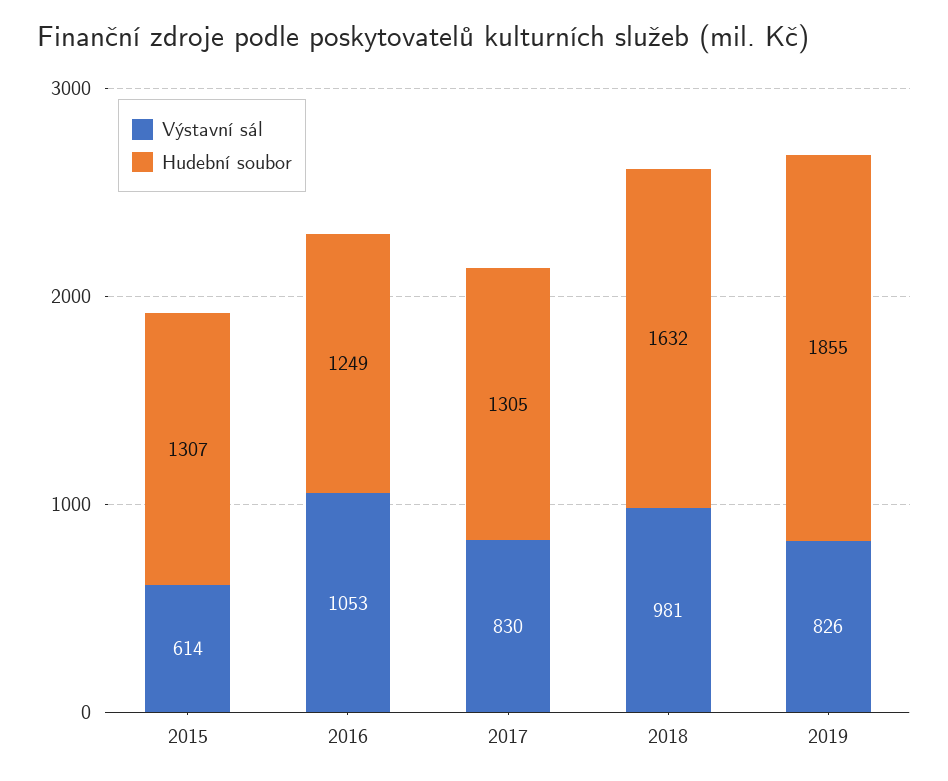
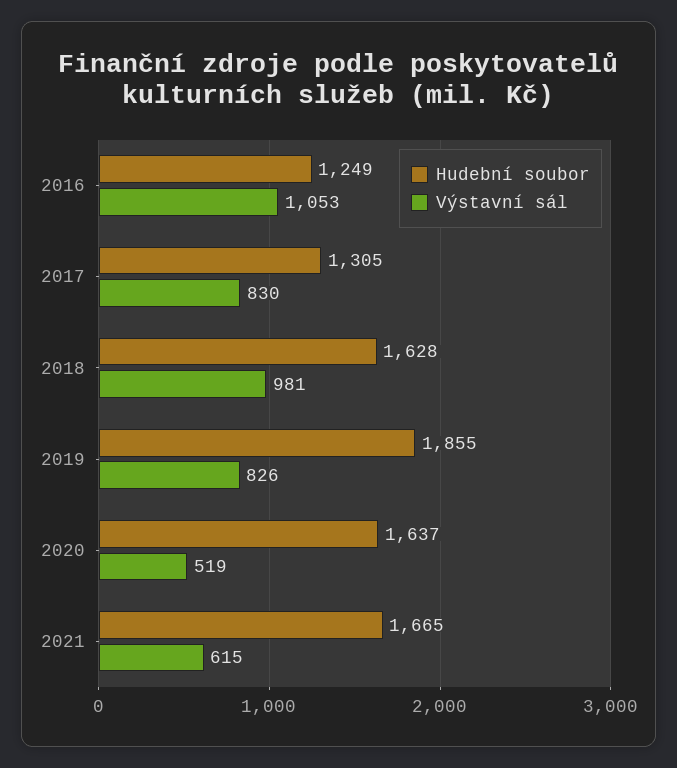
Výstavní sál, 2015: 614 -> none
Hudební soubor, 2015: 1307 -> none
Hudební soubor, 2018: 1632 -> 1628
Hudební soubor, 2020: none -> 1637
Výstavní sál, 2020: none -> 519
Hudební soubor, 2021: none -> 1665
Výstavní sál, 2021: none -> 615

